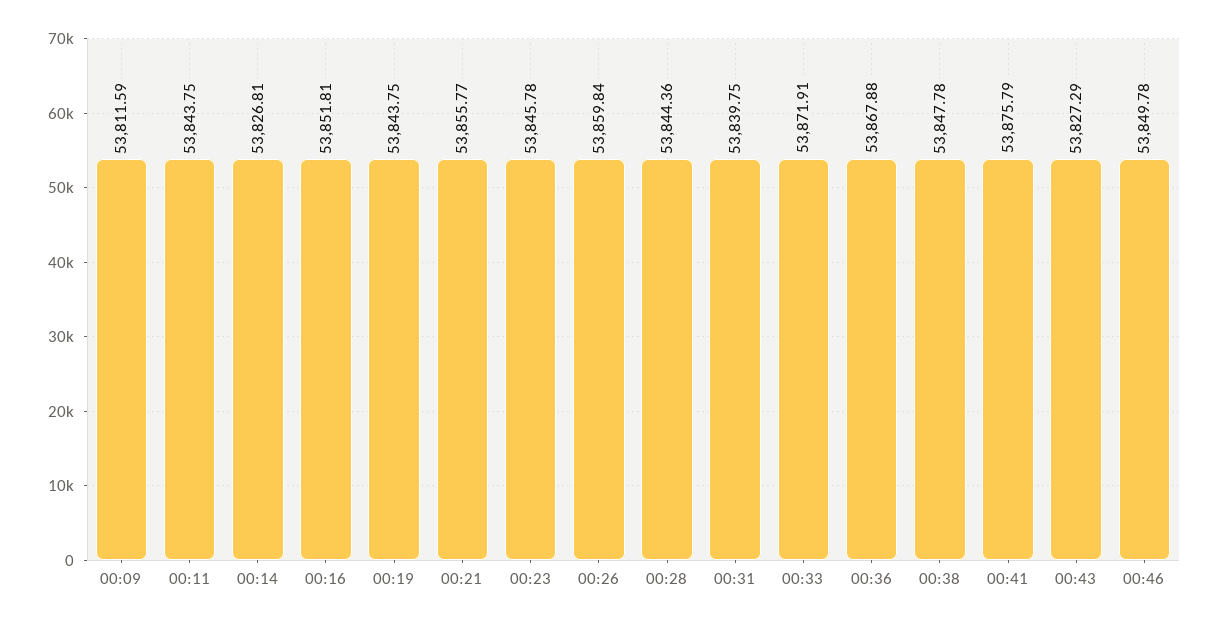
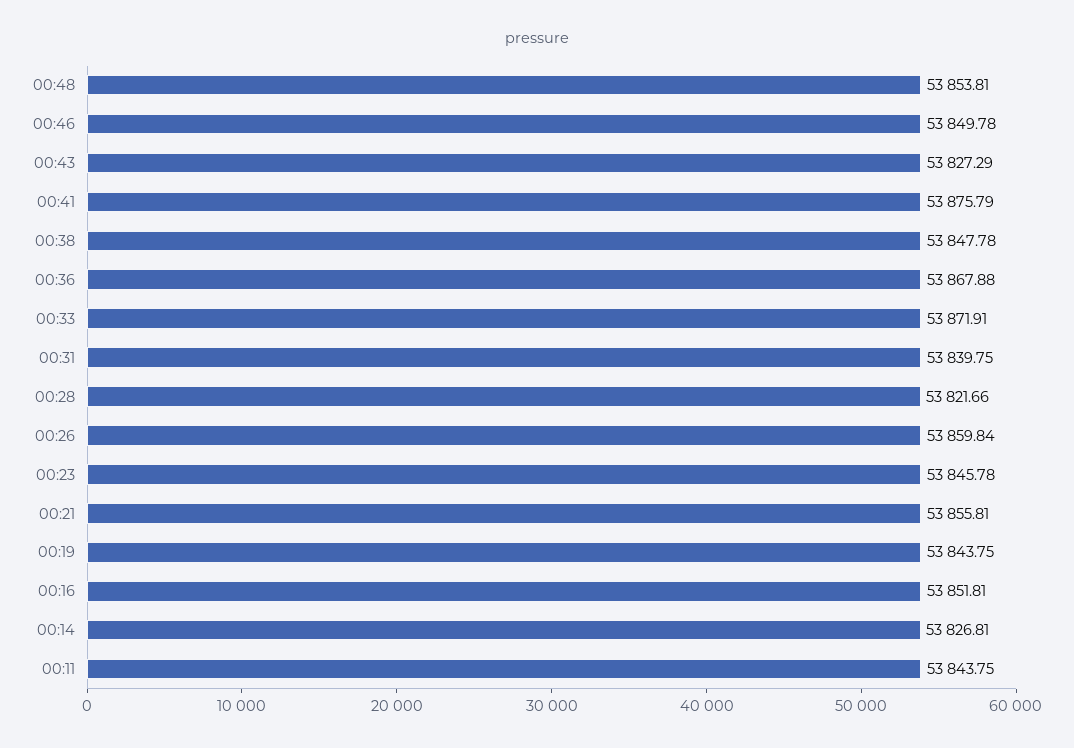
00:09: 53811.59 -> none
00:21: 53855.77 -> 53855.81
00:28: 53844.36 -> 53821.66
00:48: none -> 53853.81

